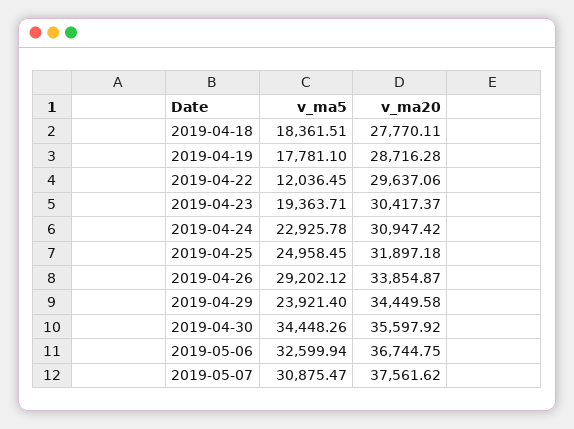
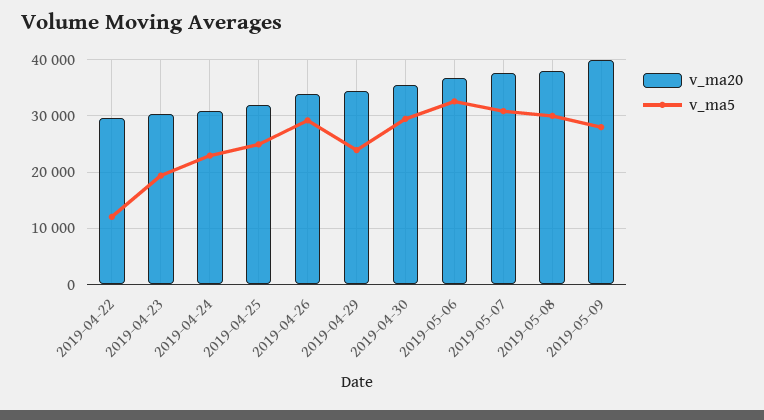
v_ma5, 2019-04-18: 18361.51 -> none
v_ma20, 2019-04-18: 27770.11 -> none
v_ma5, 2019-04-19: 17781.1 -> none
v_ma20, 2019-04-19: 28716.28 -> none
v_ma5, 2019-04-30: 34448.26 -> 30000
v_ma20, 2019-05-08: none -> 38000
v_ma5, 2019-05-08: none -> 30000
v_ma20, 2019-05-09: none -> 40000
v_ma5, 2019-05-09: none -> 28000

